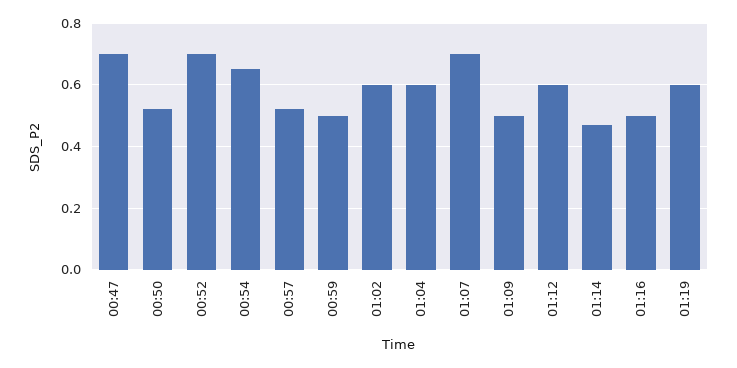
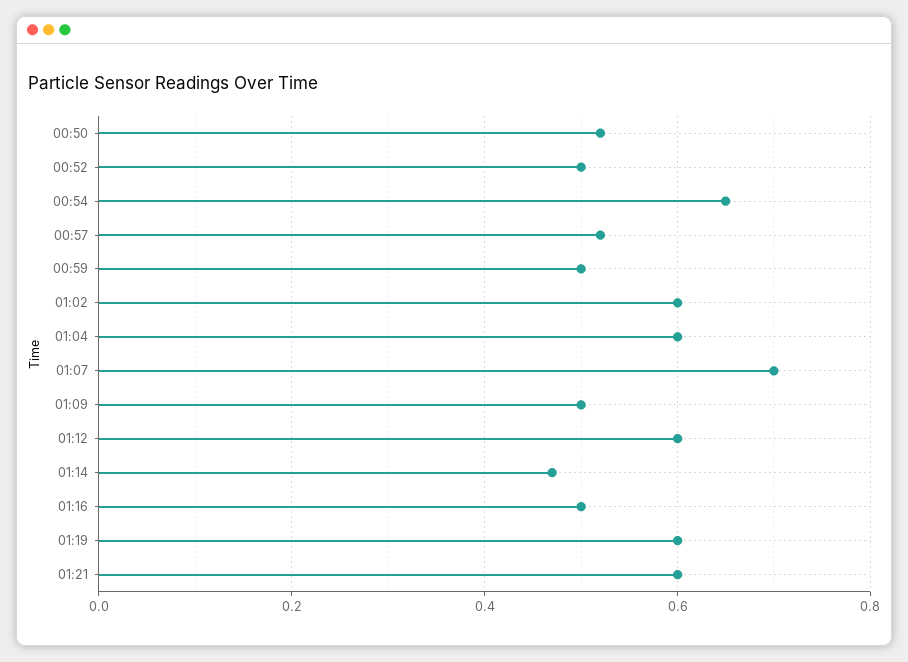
00:47: 0.7 -> none
00:52: 0.7 -> 0.5
01:21: none -> 0.6

